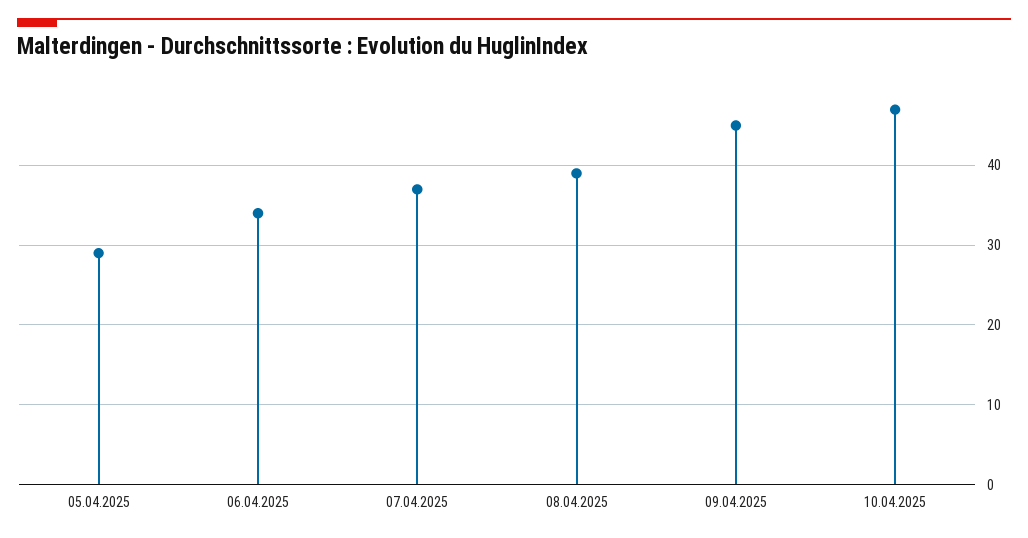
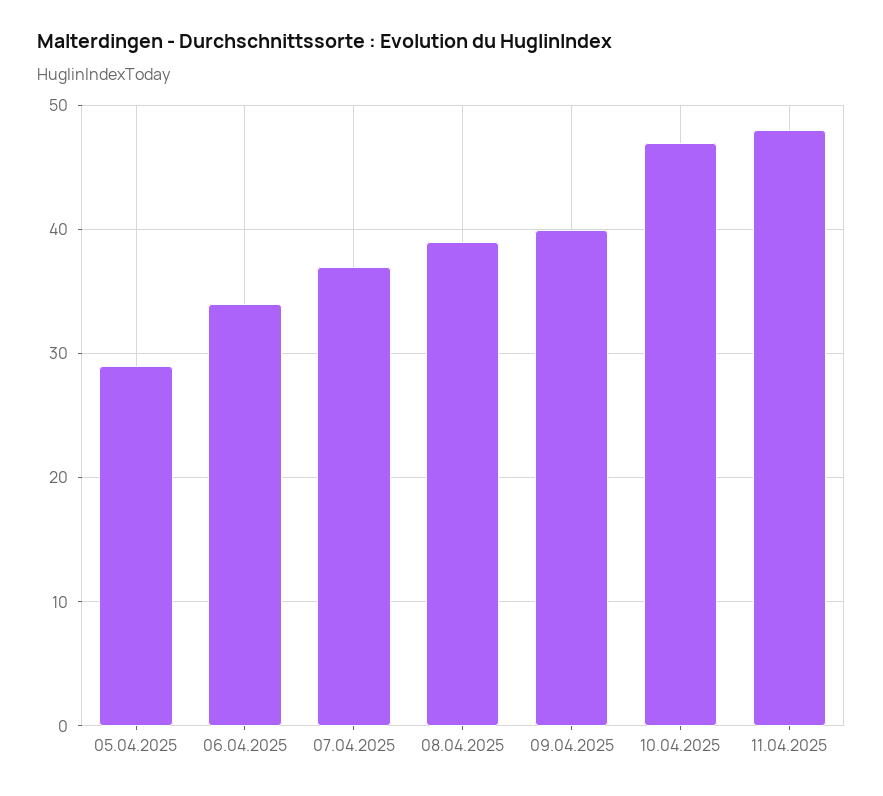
09.04.2025: 45 -> 40
11.04.2025: none -> 48

